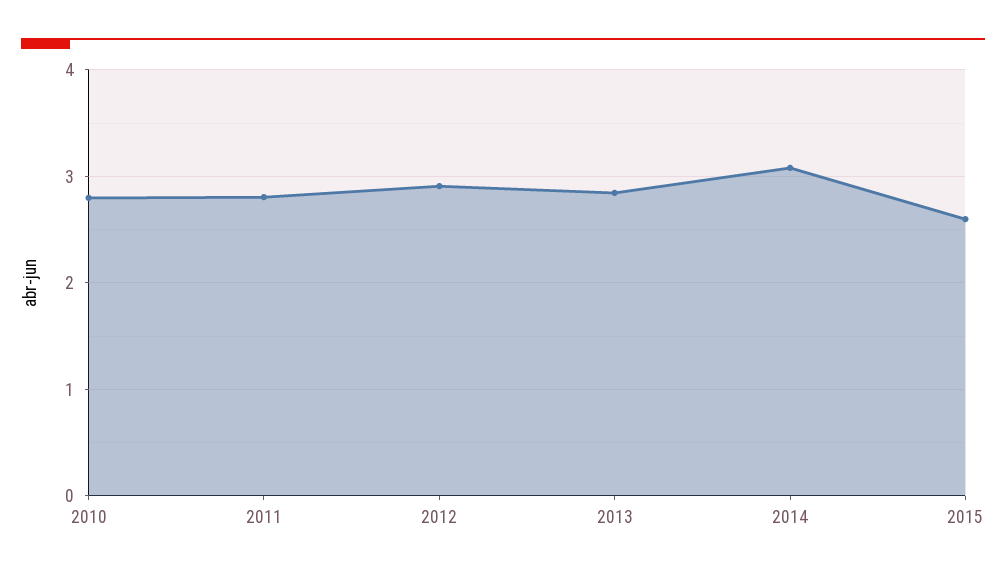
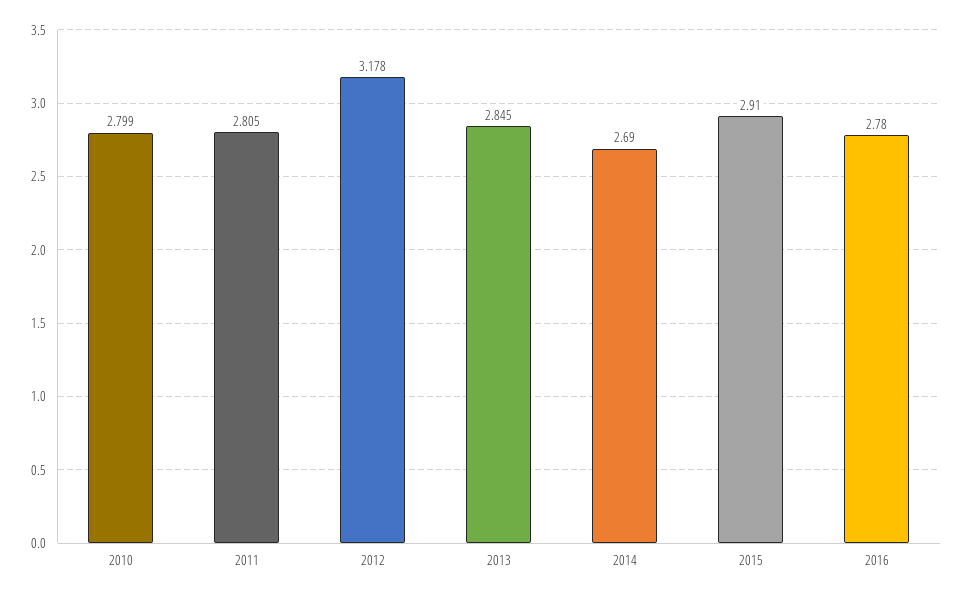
2012: 2.9 -> 3.178
2014: 3.1 -> 2.69
2015: 2.6 -> 2.91
2016: none -> 2.78

